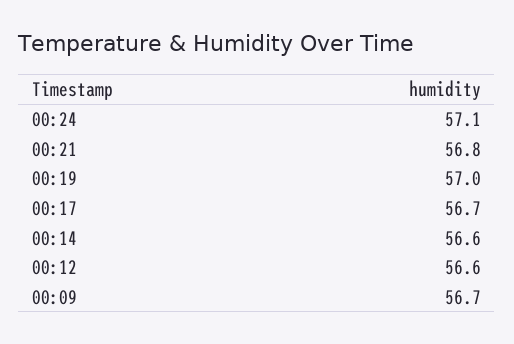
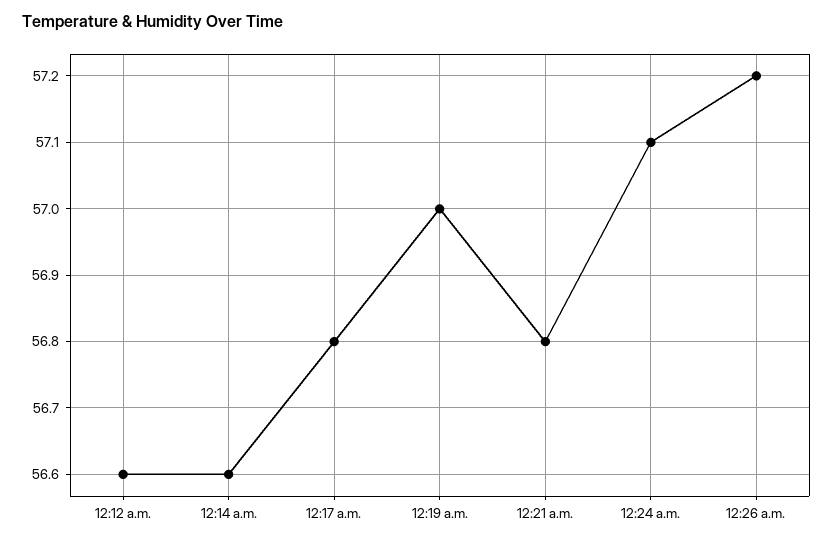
00:17: 56.7 -> 56.8
00:09: 56.7 -> none
12:26 a.m.: none -> 57.2

